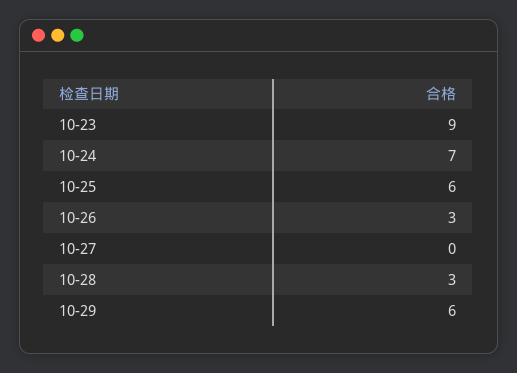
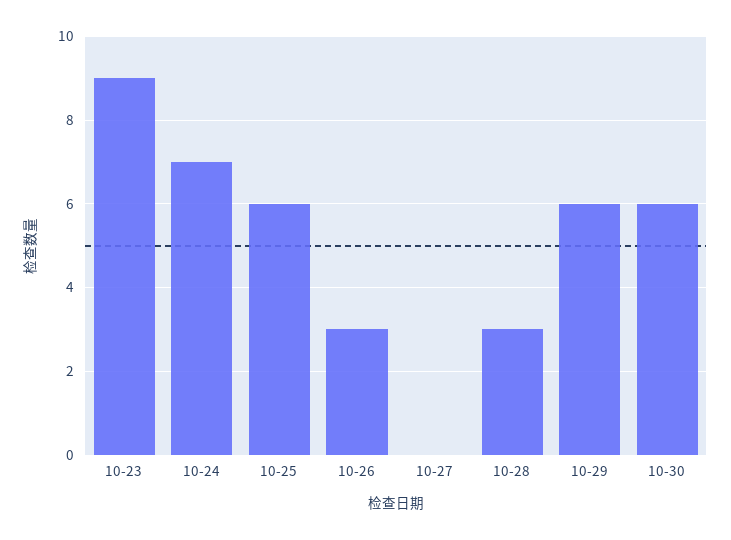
10-30: none -> 6

